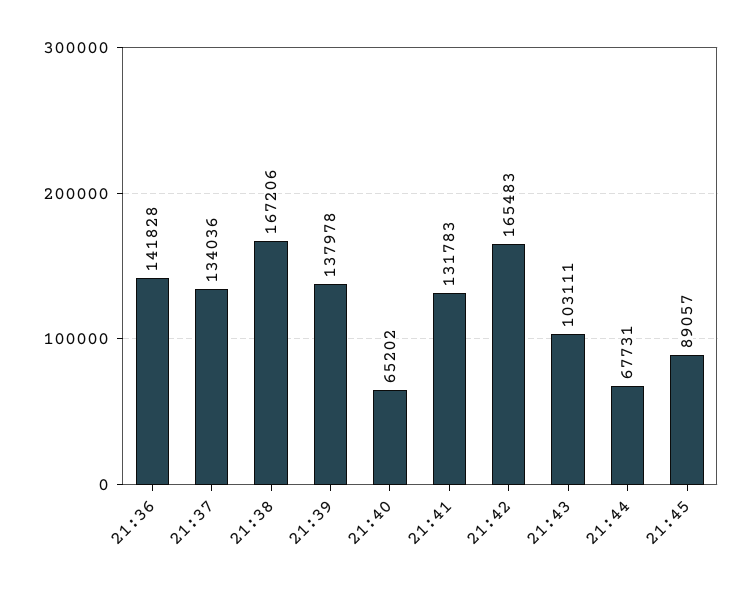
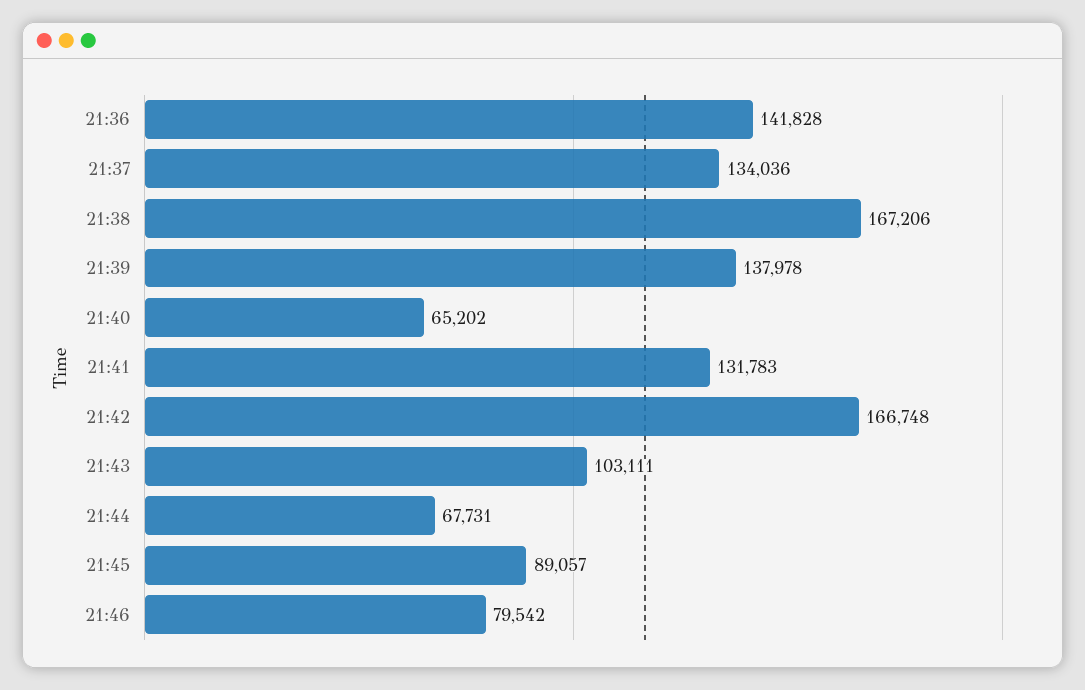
21:42: 165483 -> 166748
21:46: none -> 79542

